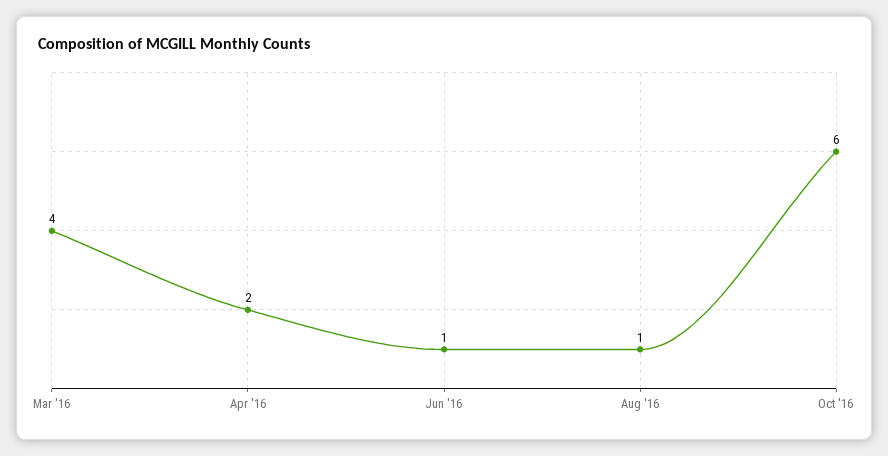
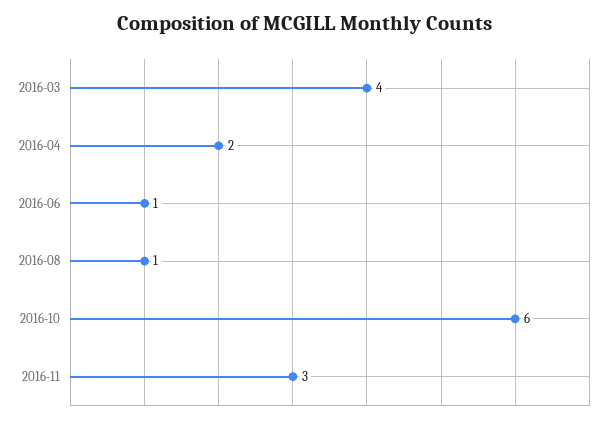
2016-11: none -> 3

